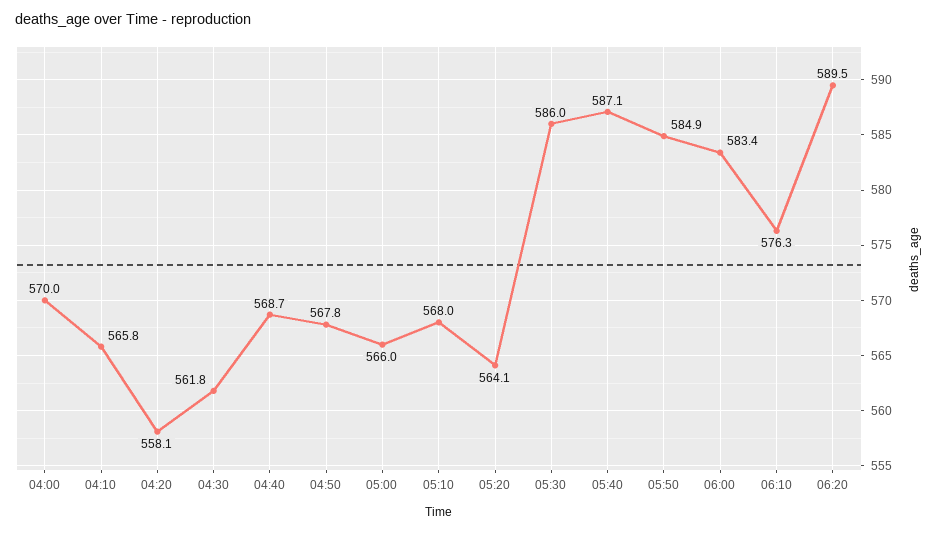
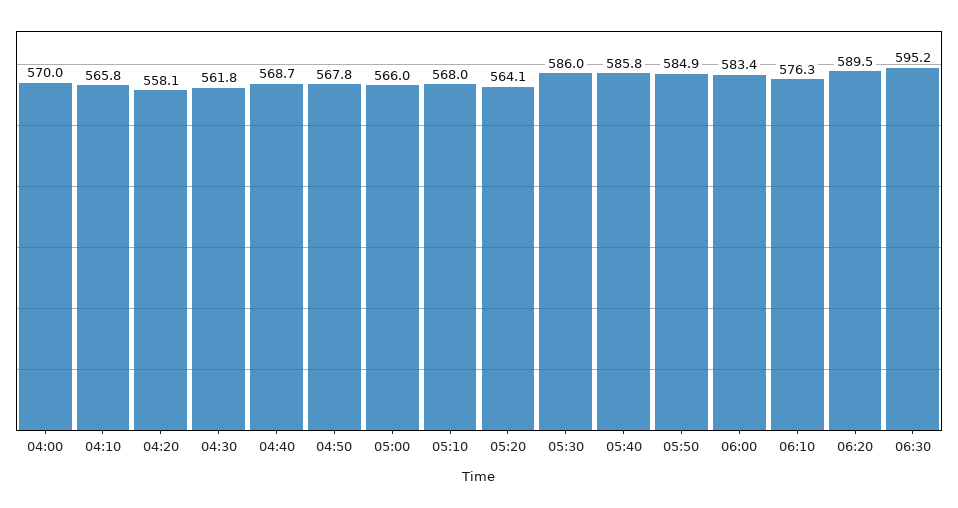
05:40: 587.1 -> 585.8
06:30: none -> 595.2

